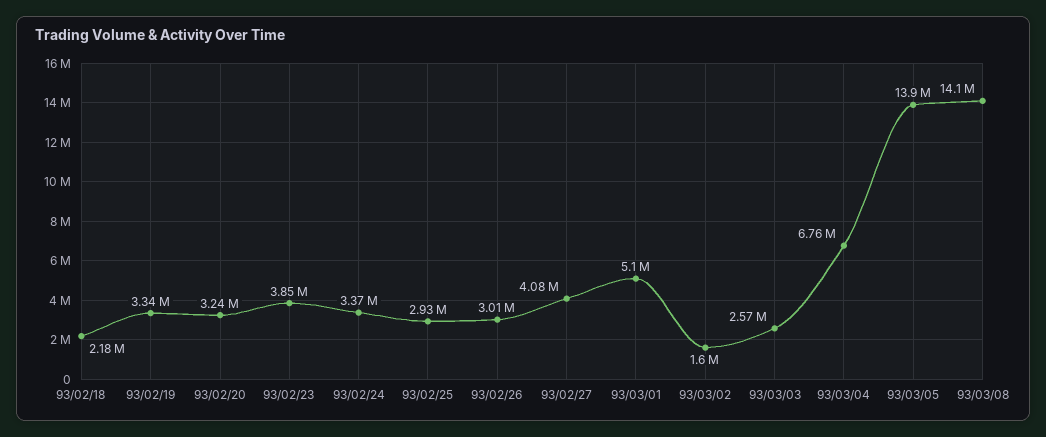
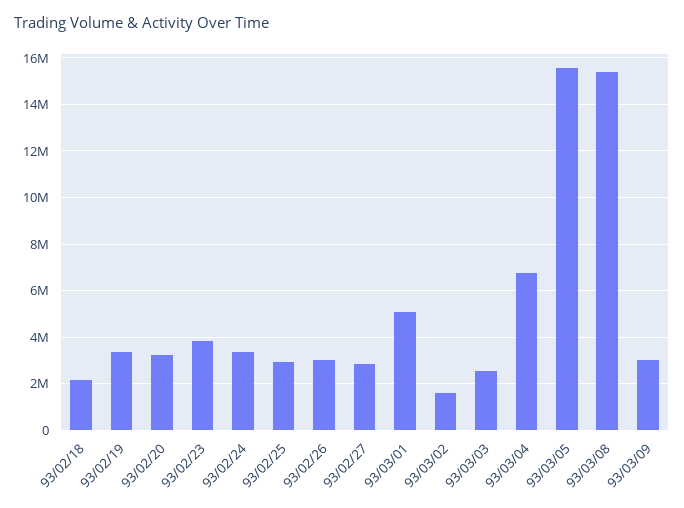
93/02/27: 4080000 -> 3000000
93/03/05: 13900000 -> 15500000
93/03/08: 14100000 -> 15500000
93/03/09: none -> 3000000

